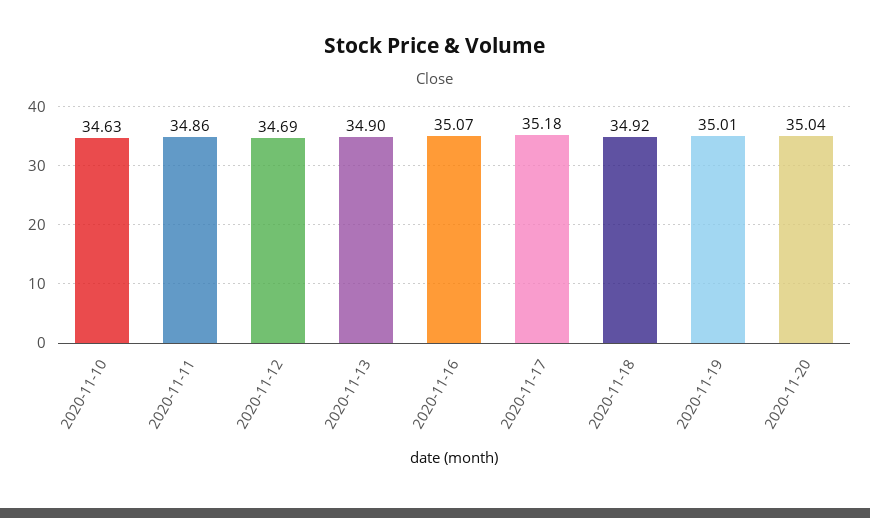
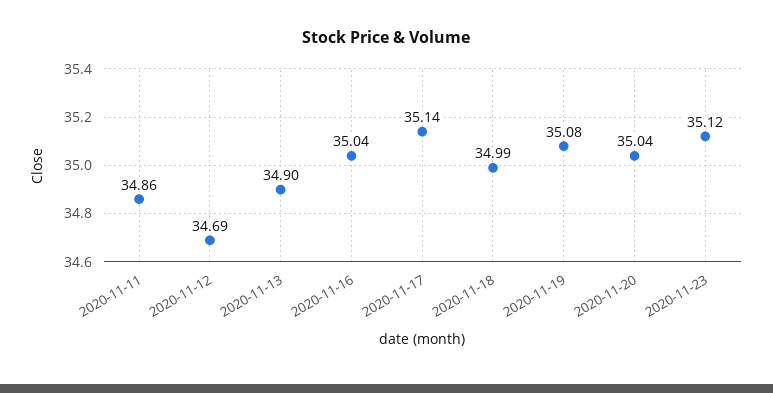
2020-11-10: 34.63 -> none
2020-11-16: 35.07 -> 35.04
2020-11-17: 35.18 -> 35.14
2020-11-18: 34.92 -> 34.99
2020-11-19: 35.01 -> 35.08
2020-11-23: none -> 35.12

